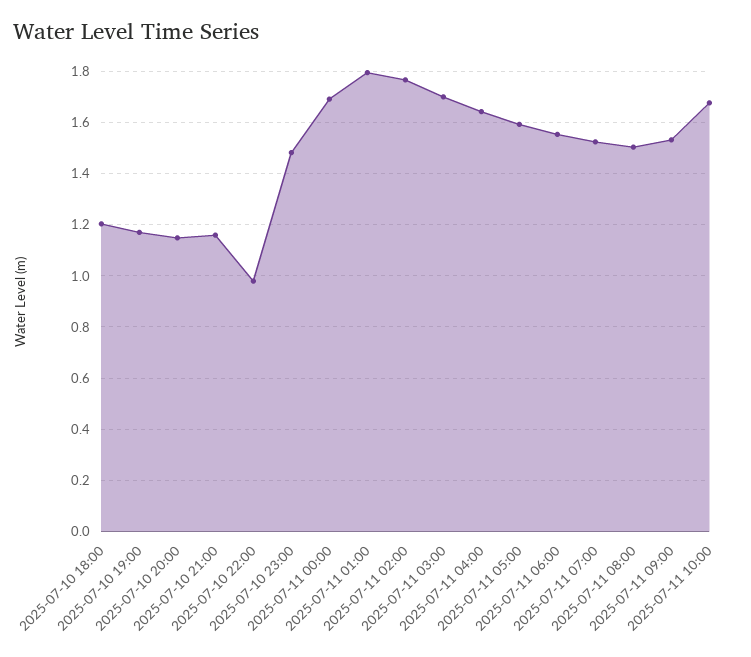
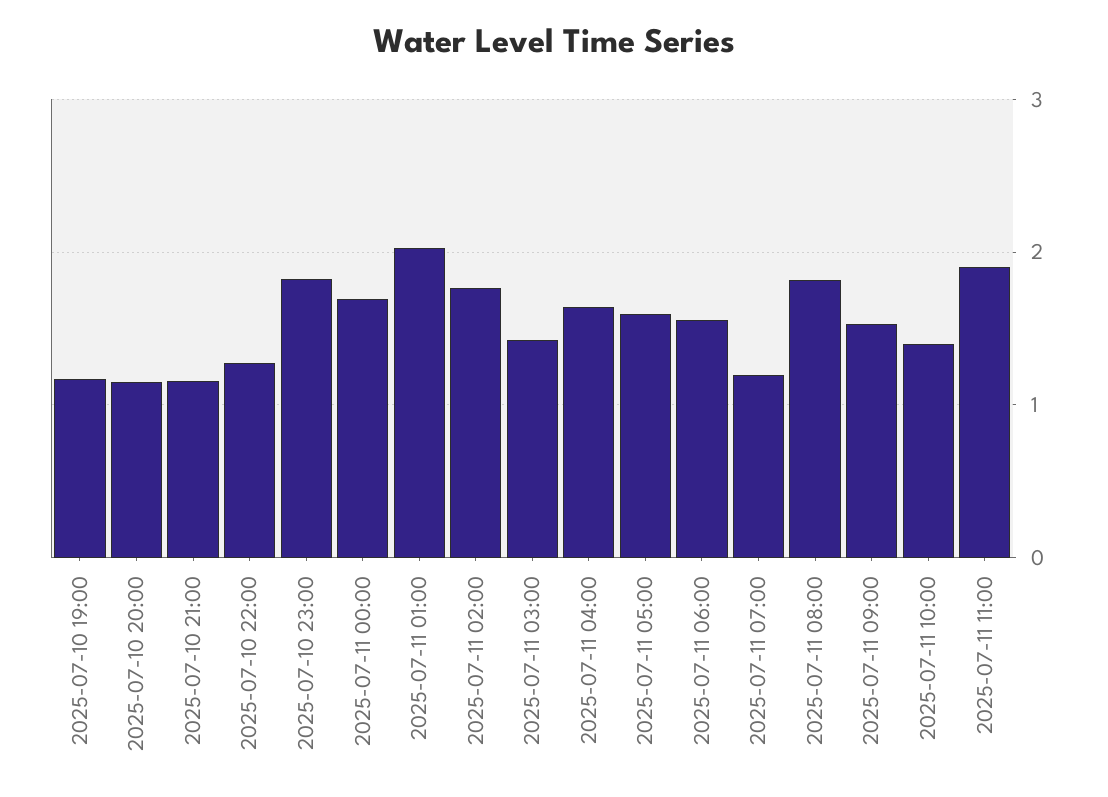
2025-07-10 18:00: 1.2 -> none
2025-07-10 22:00: 0.975 -> 1.3
2025-07-10 23:00: 1.475 -> 1.8
2025-07-11 01:00: 1.8 -> 2
2025-07-11 03:00: 1.7 -> 1.4
2025-07-11 07:00: 1.525 -> 1.2
2025-07-11 08:00: 1.5 -> 1.8
2025-07-11 10:00: 1.675 -> 1.4
2025-07-11 11:00: none -> 1.9

